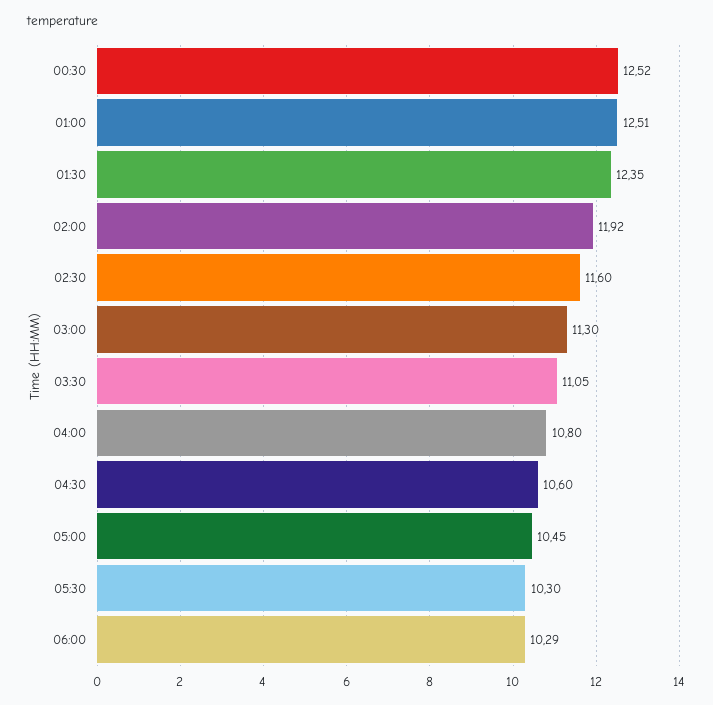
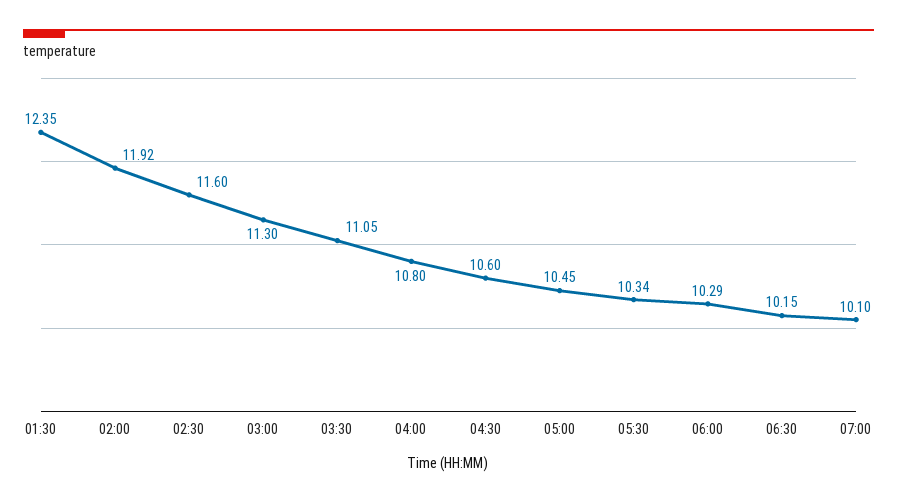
00:30: 12.52 -> none
01:00: 12.51 -> none
05:30: 10.3 -> 10.34
06:30: none -> 10.15
07:00: none -> 10.1

